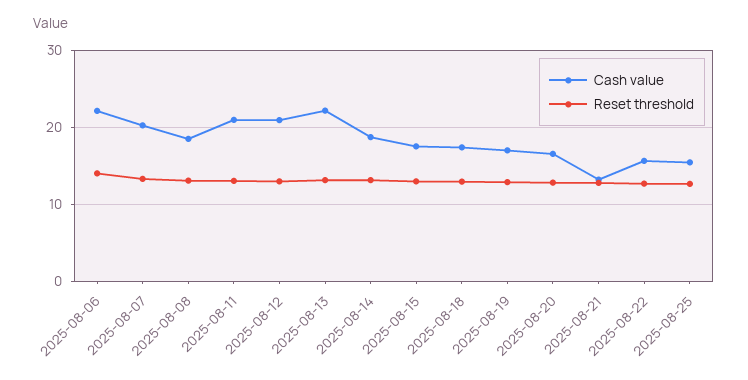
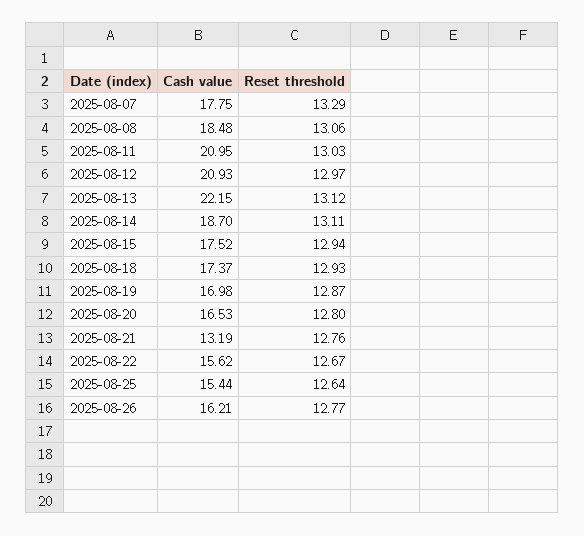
Cash value, 2025-08-06: 22 -> none
Reset threshold, 2025-08-06: 14 -> none
Cash value, 2025-08-07: 20 -> 17.75
Cash value, 2025-08-26: none -> 16.21
Reset threshold, 2025-08-26: none -> 12.77

